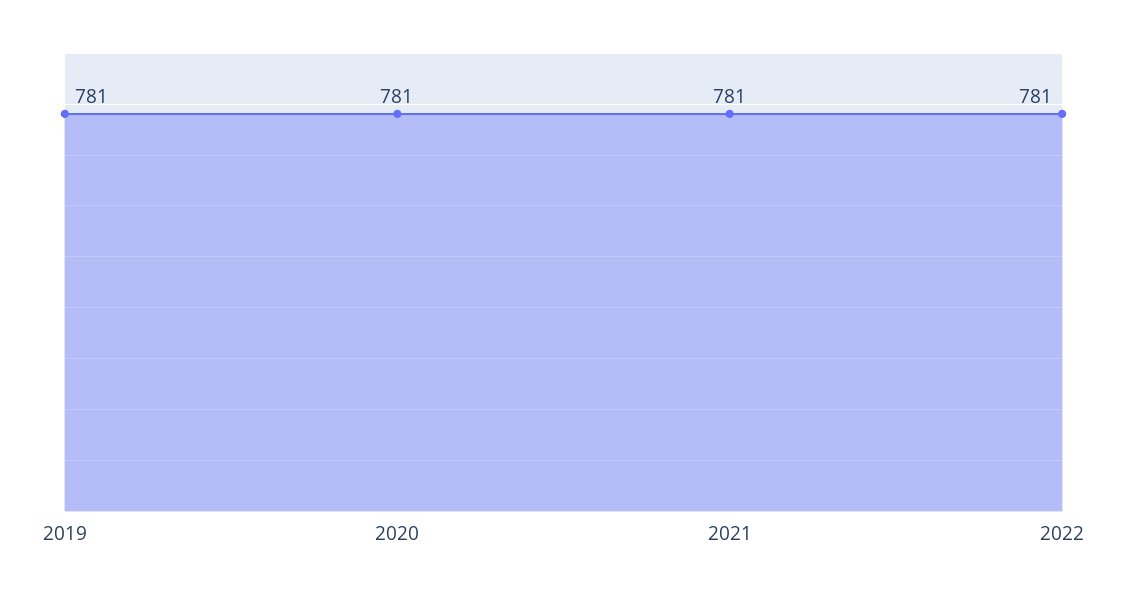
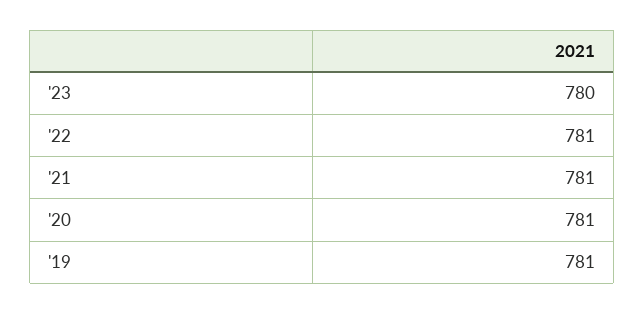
'23: none -> 780

